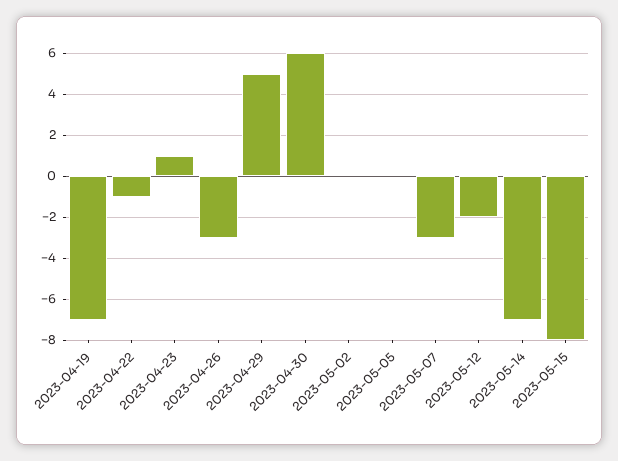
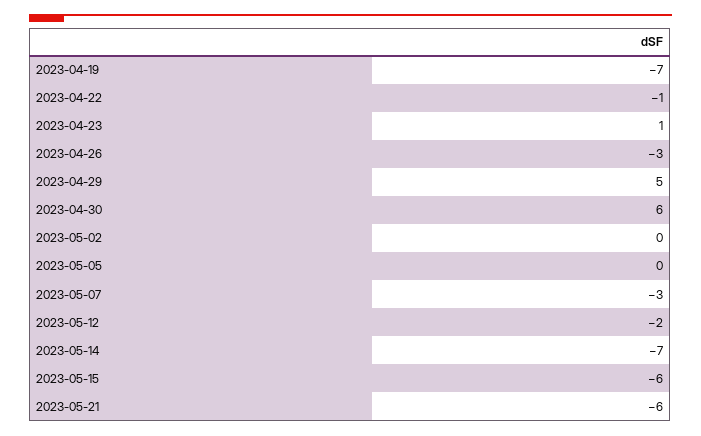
2023-05-15: -8 -> -6
2023-05-21: none -> -6

